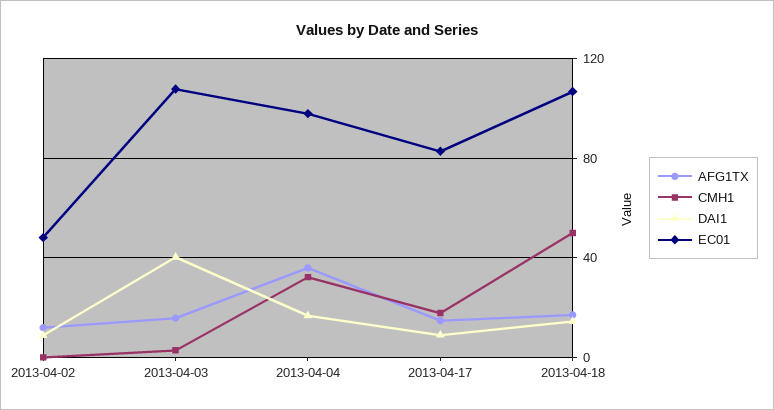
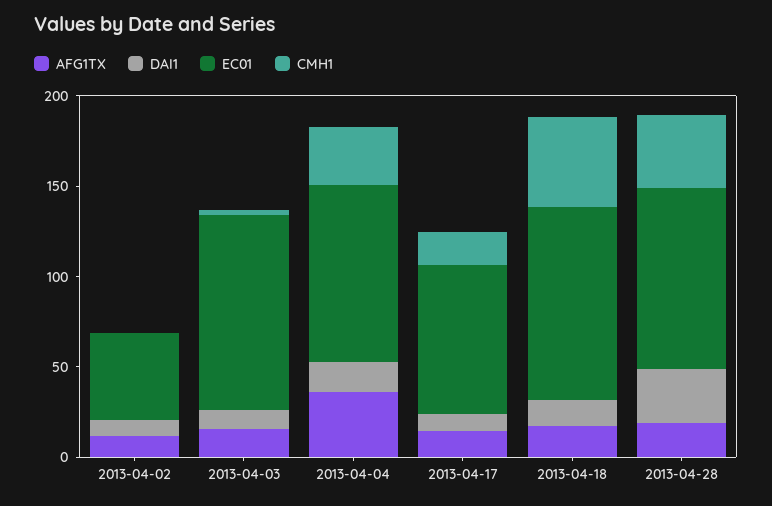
DAI1, 2013-04-03: 40 -> 10
AFG1TX, 2013-04-28: none -> 20
DAI1, 2013-04-28: none -> 30
EC01, 2013-04-28: none -> 100
CMH1, 2013-04-28: none -> 40

